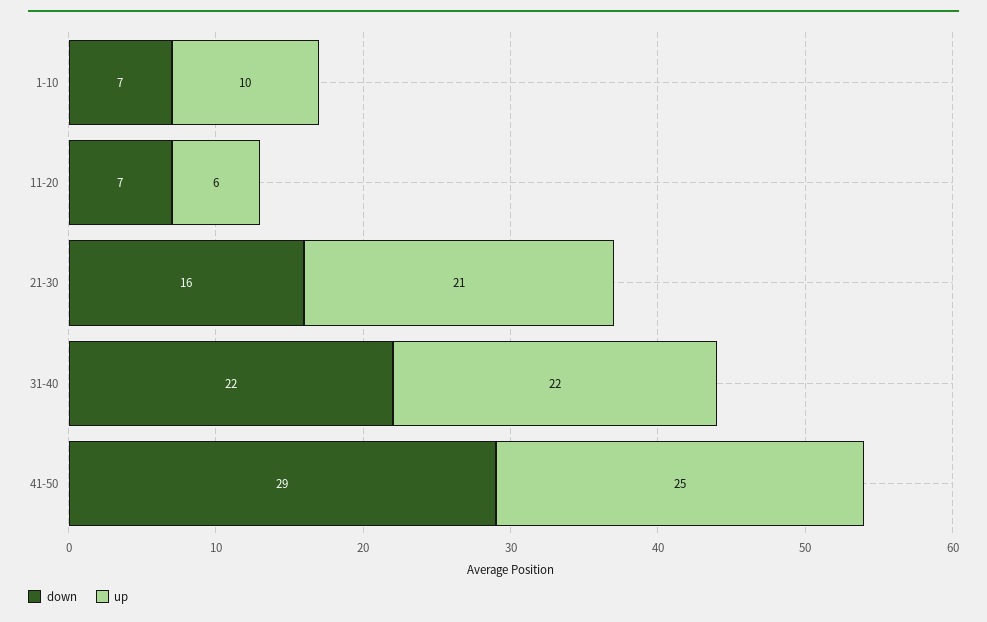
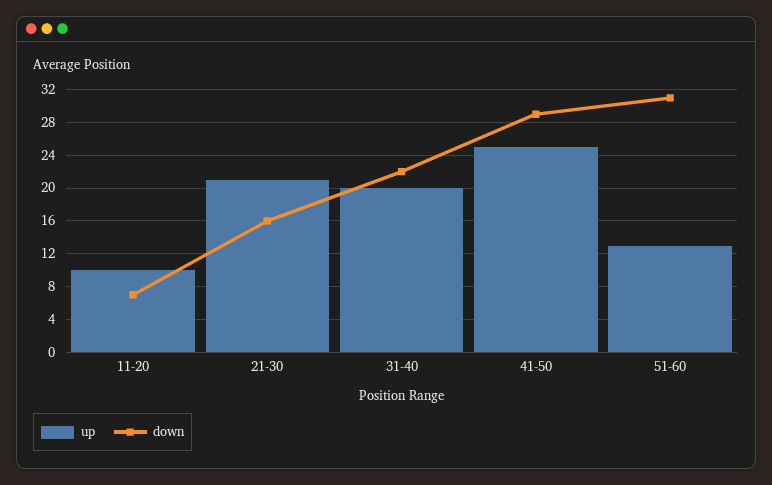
down, 1-10: 7 -> none
up, 1-10: 10 -> none
up, 11-20: 6 -> 10
up, 31-40: 22 -> 20
up, 51-60: none -> 13
down, 51-60: none -> 31

